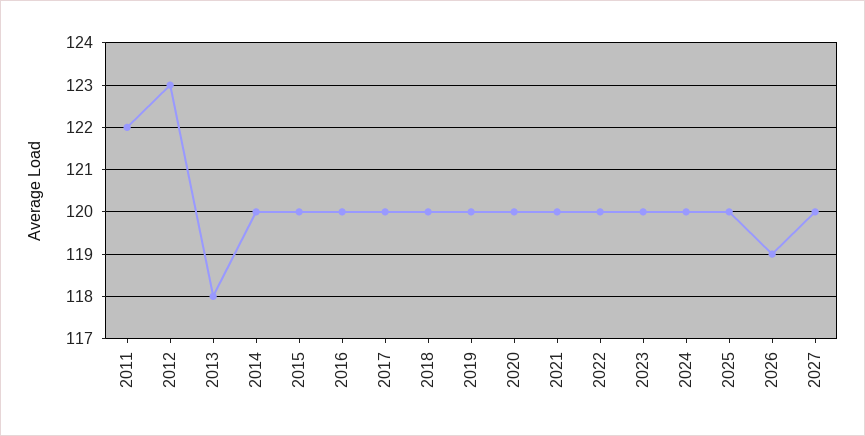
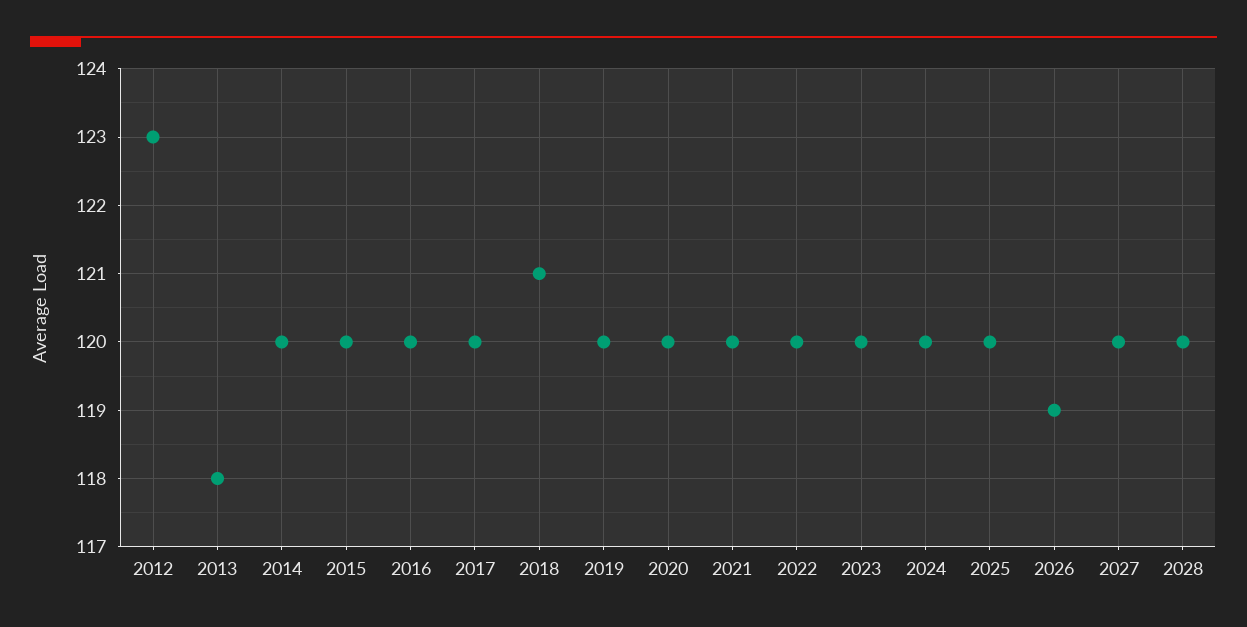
2011: 122 -> none
2018: 120 -> 121
2028: none -> 120

